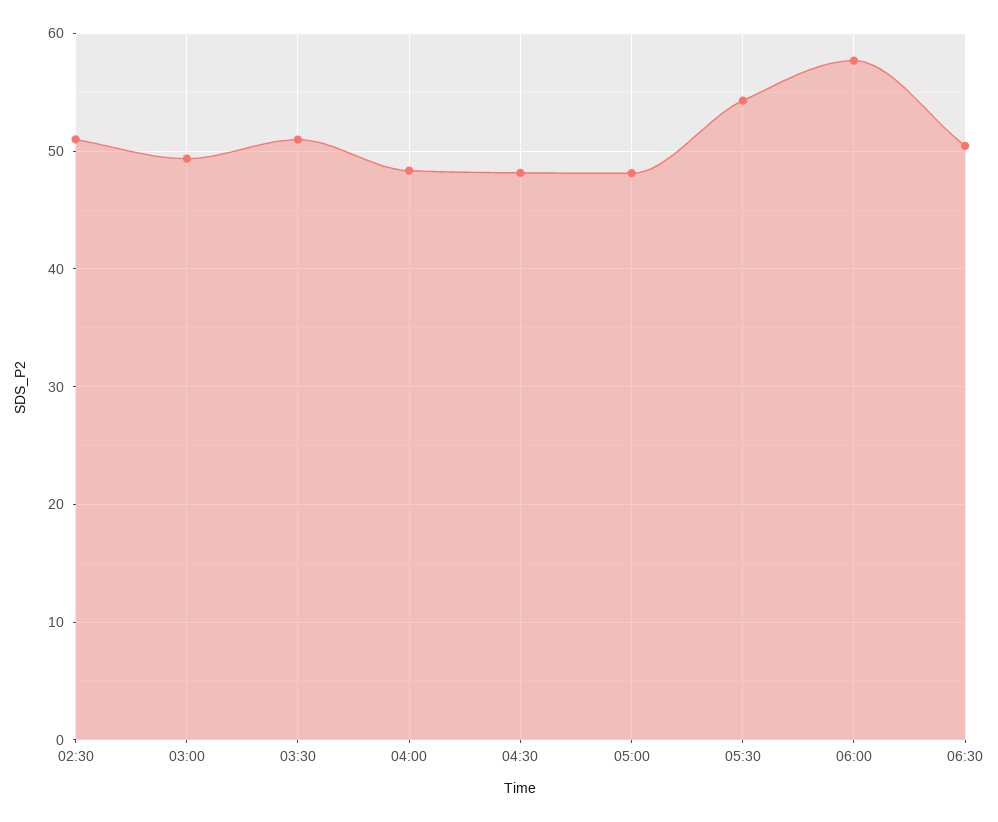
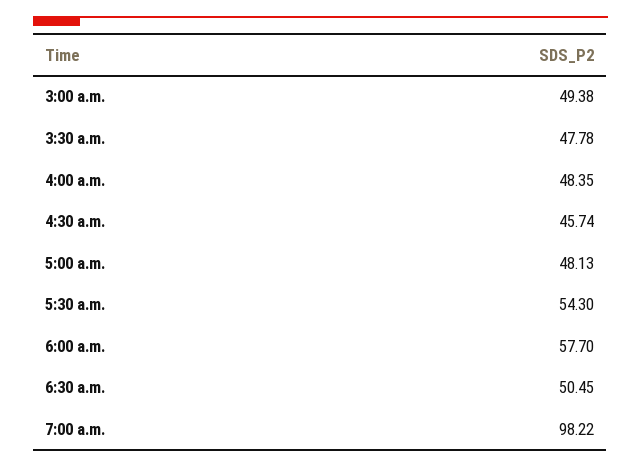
02:30: 51 -> none
03:30: 51 -> 47.78
04:30: 48 -> 45.74
7:00 a.m.: none -> 98.22

